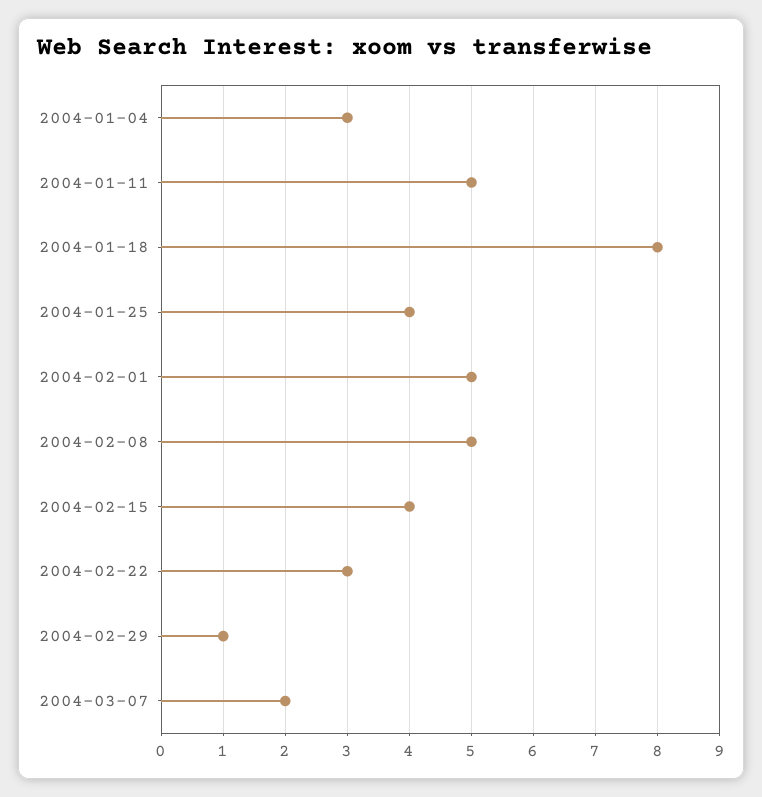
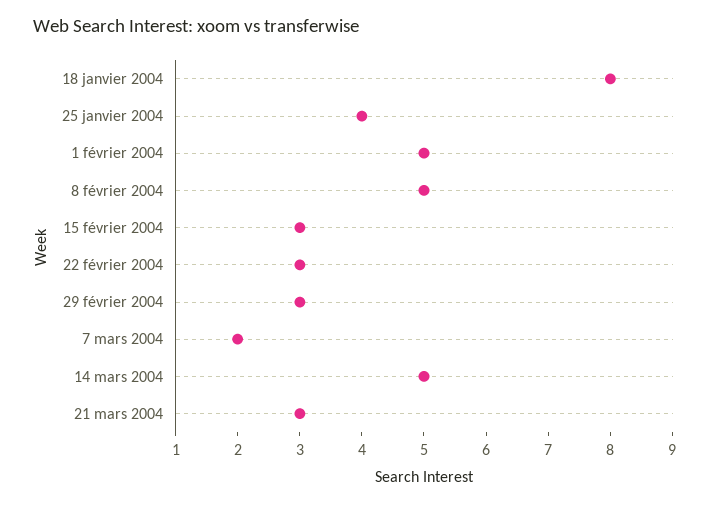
2004-01-04: 3 -> none
2004-01-11: 5 -> none
2004-02-15: 4 -> 3
2004-02-29: 1 -> 3
14 mars 2004: none -> 5
21 mars 2004: none -> 3

